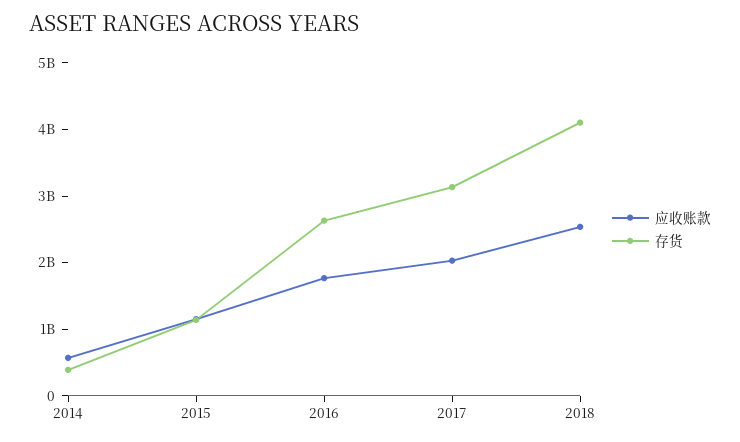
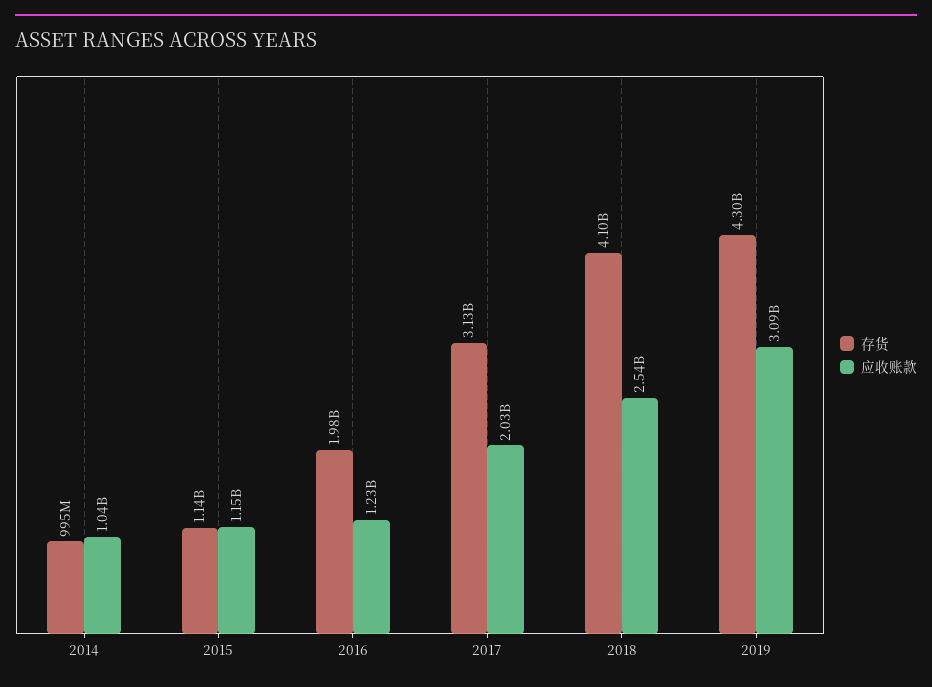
应收账款, 2014: 600000000 -> 1040000000
存货, 2014: 400000000 -> 995000000
应收账款, 2016: 1800000000 -> 1230000000
存货, 2016: 2600000000 -> 1980000000
存货, 2019: none -> 4300000000
应收账款, 2019: none -> 3090000000

